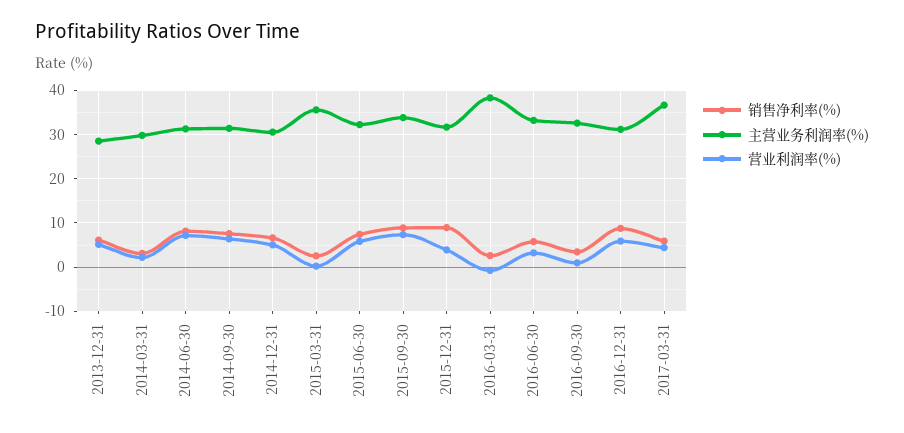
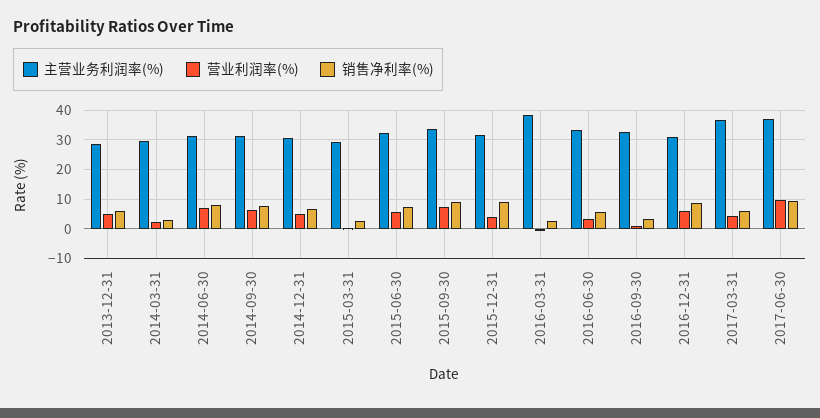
主营业务利润率(%), 2015-03-31: 36 -> 30
主营业务利润率(%), 2017-06-30: none -> 37.5
营业利润率(%), 2017-06-30: none -> 10
销售净利率(%), 2017-06-30: none -> 10

